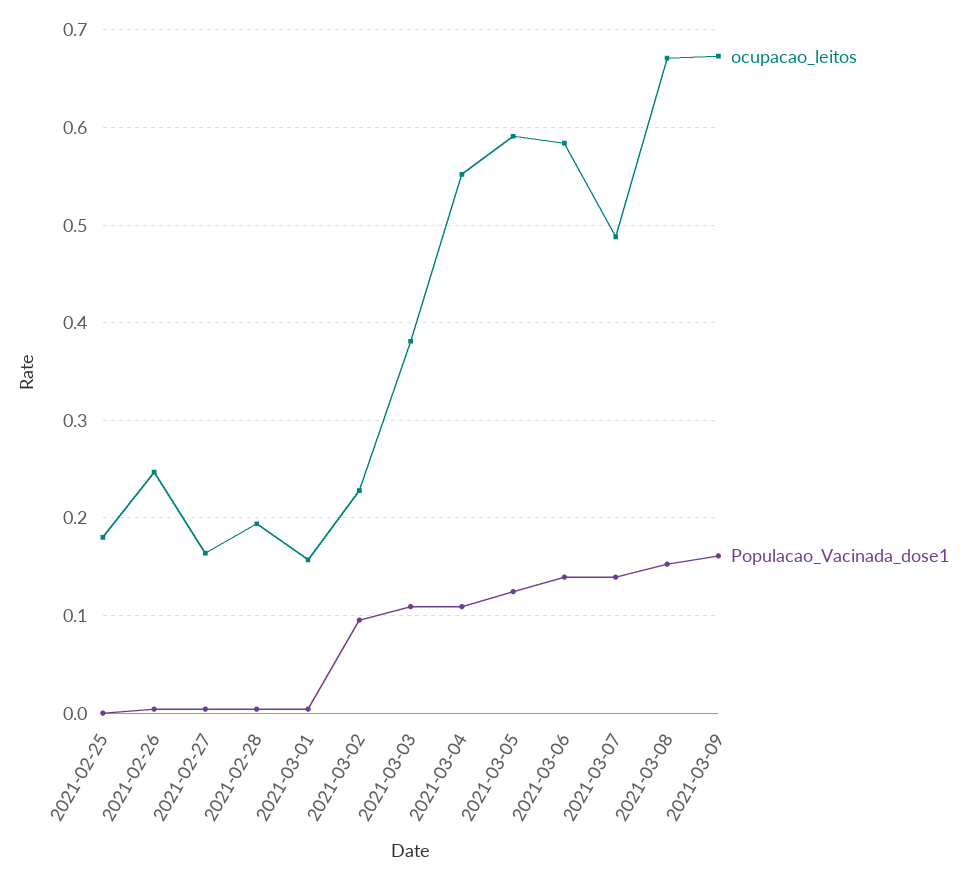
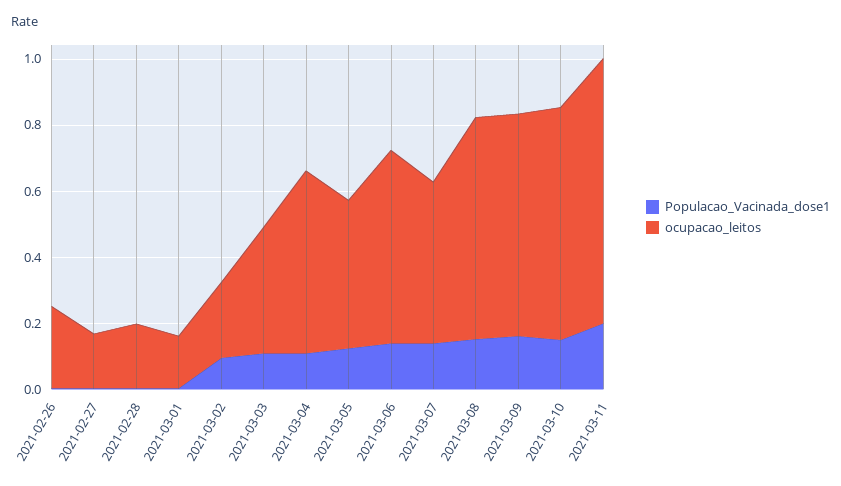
ocupacao_leitos, 2021-02-25: 0.18 -> none
Populacao_Vacinada_dose1, 2021-02-25: 0 -> none
ocupacao_leitos, 2021-03-05: 0.59 -> 0.45
Populacao_Vacinada_dose1, 2021-03-10: none -> 0.15
ocupacao_leitos, 2021-03-10: none -> 0.7
Populacao_Vacinada_dose1, 2021-03-11: none -> 0.2
ocupacao_leitos, 2021-03-11: none -> 0.8

